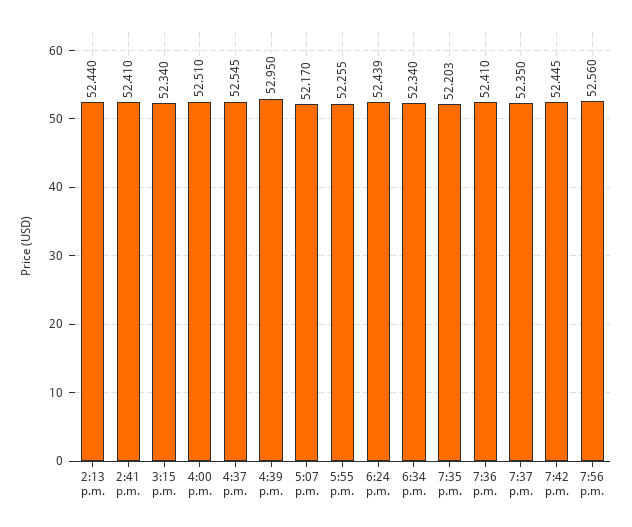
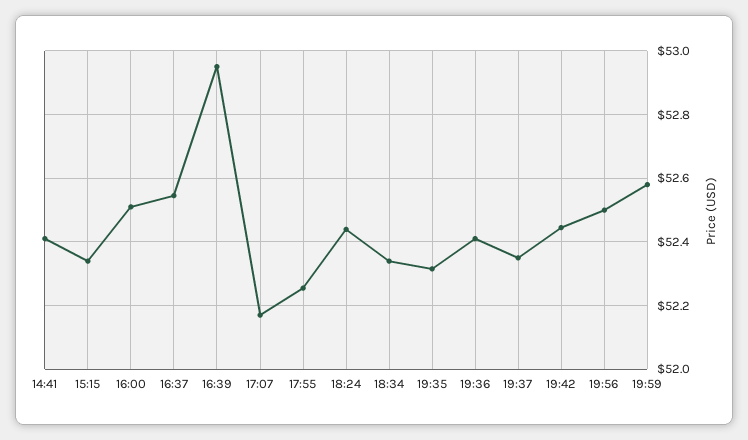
2:13 p.m.: 52.44 -> none
7:35 p.m.: 52.203 -> 52.32
7:56 p.m.: 52.56 -> 52.5
19:59: none -> 52.58

